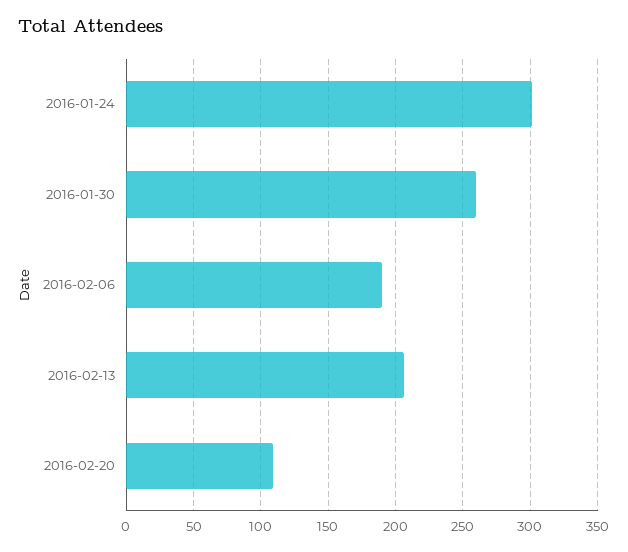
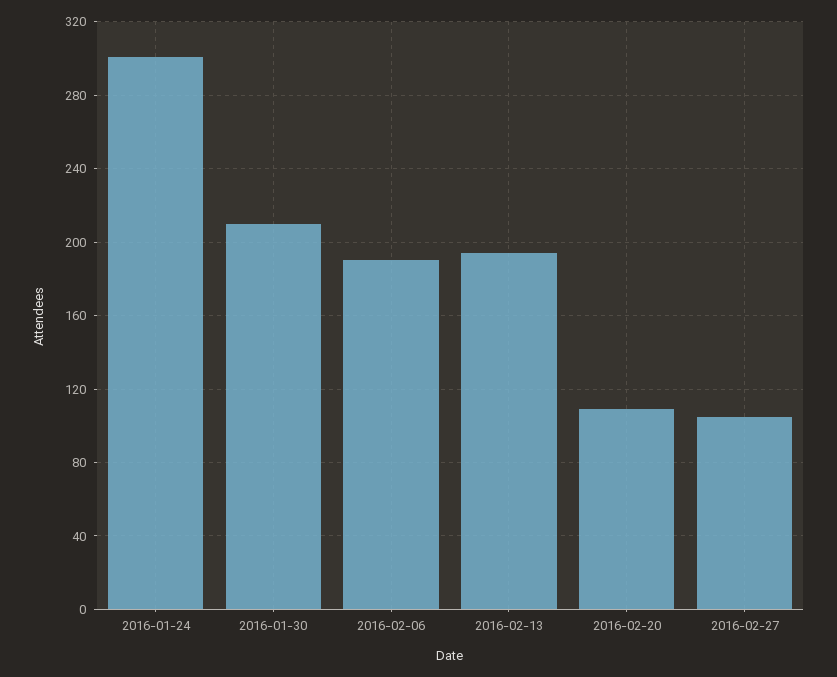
2016-01-30: 260 -> 210
2016-02-13: 205 -> 195
2016-02-27: none -> 105

